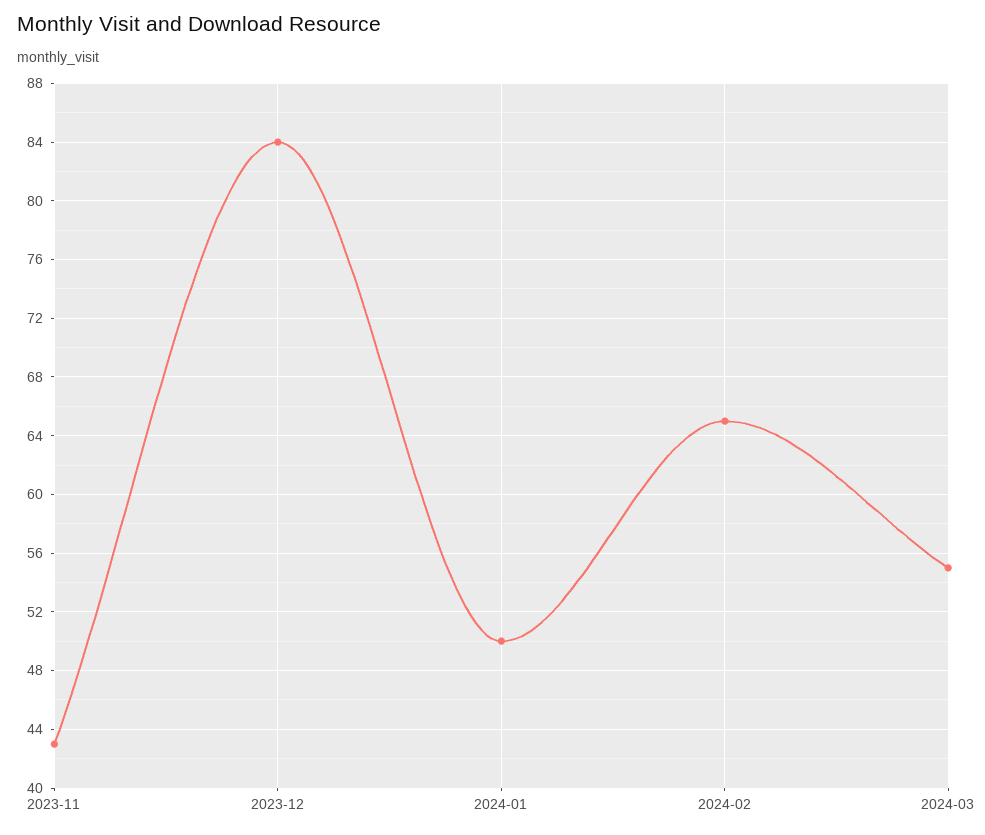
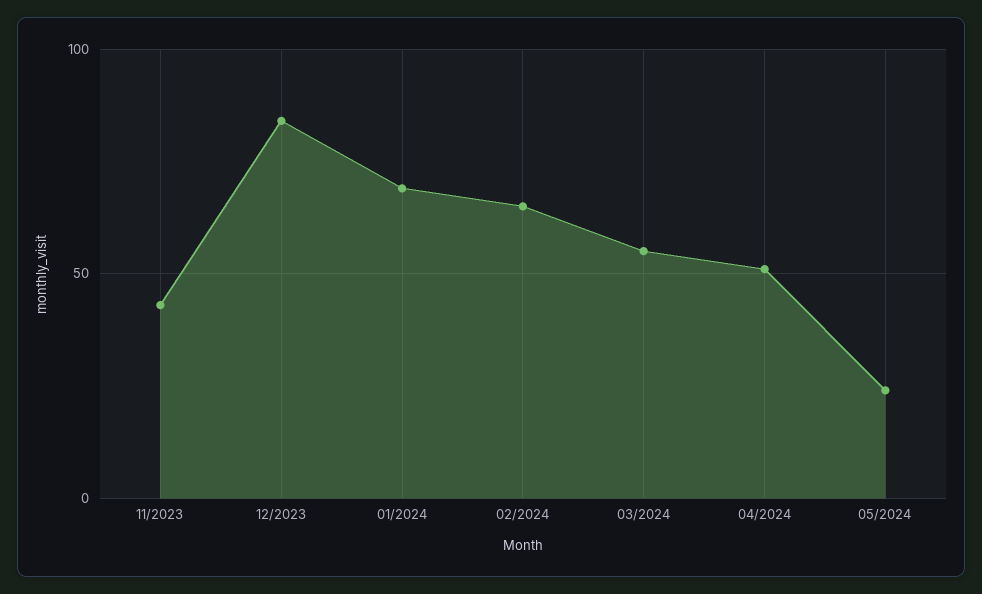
2024-01: 50 -> 70
04/2024: none -> 50
05/2024: none -> 25

